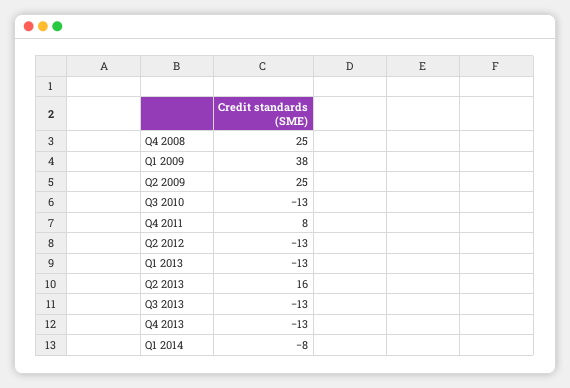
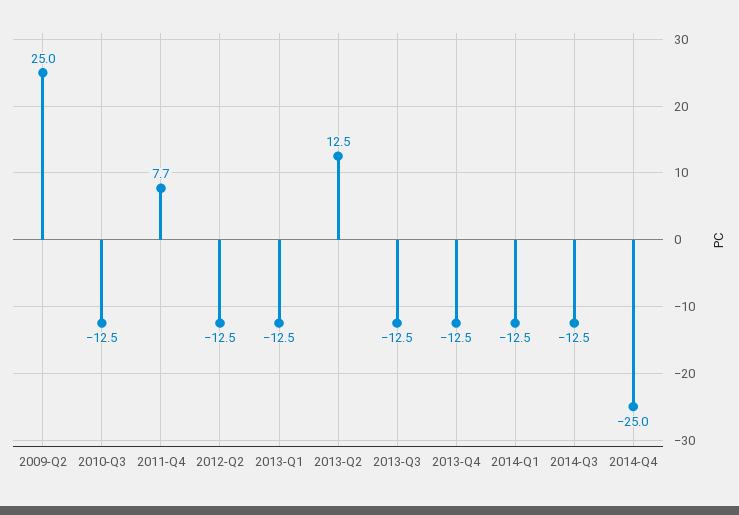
Q4 2008: 25 -> none
Q1 2009: 38 -> none
Q2 2013: 16 -> 12.5
Q1 2014: -8 -> -12.5
2014-Q3: none -> -12.5
2014-Q4: none -> -25

